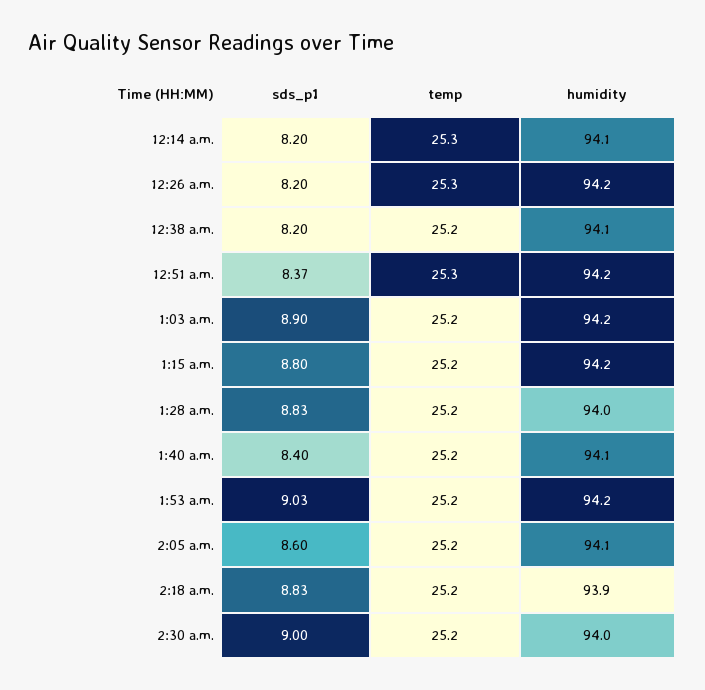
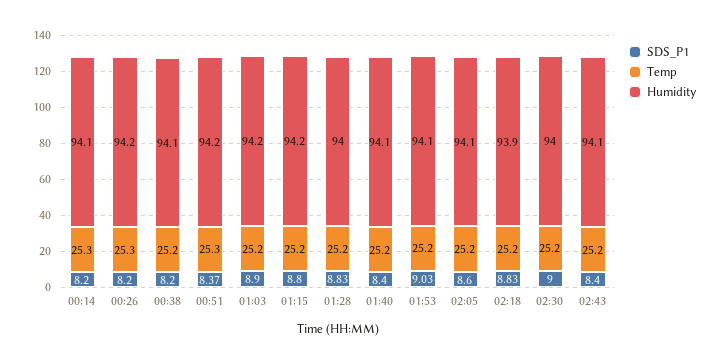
humidity, 1:53 a.m.: 94.2 -> 94.1
sds_p1, 02:43: none -> 8.4
temp, 02:43: none -> 25.2
humidity, 02:43: none -> 94.1

